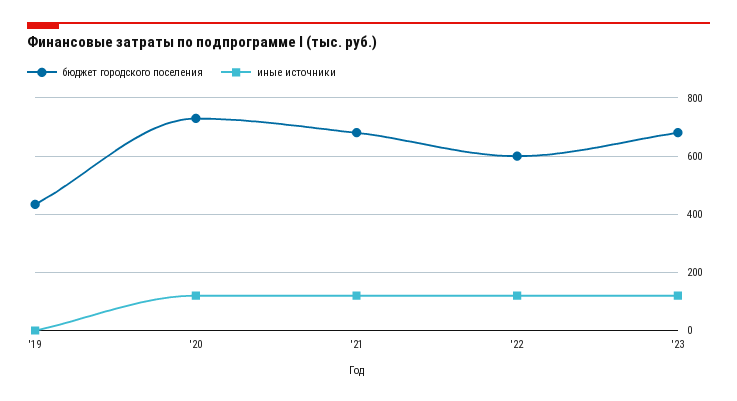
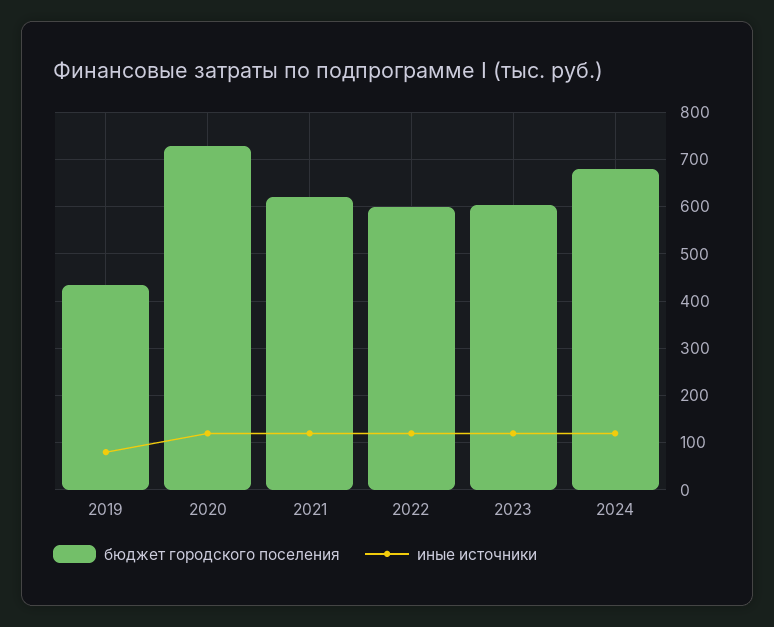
иные источники, '19: 0 -> 80
бюджет городского поселения, '21: 675 -> 620
бюджет городского поселения, '23: 675 -> 600
бюджет городского поселения, 2024: none -> 680
иные источники, 2024: none -> 120

